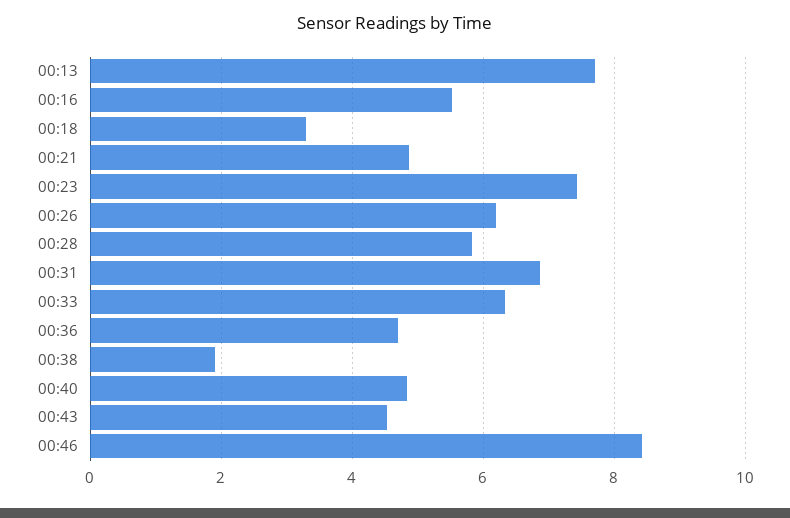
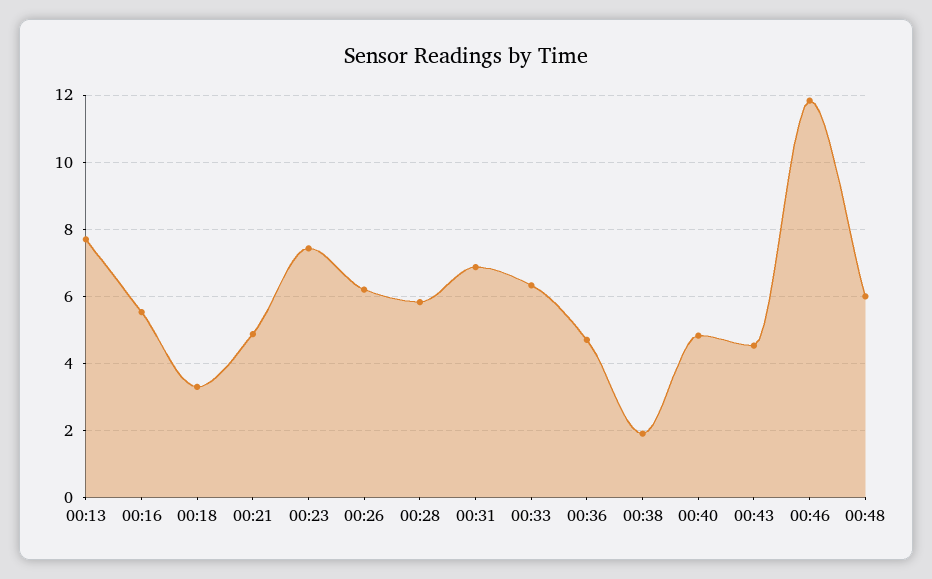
00:46: 8.4 -> 11.8
00:48: none -> 6

